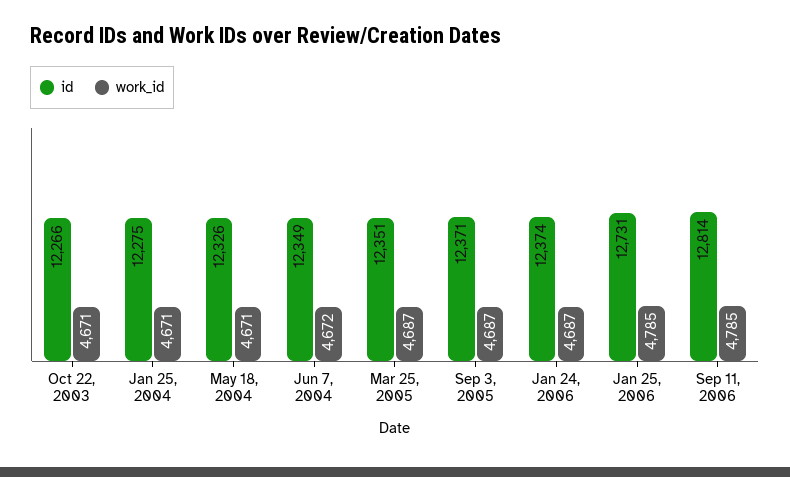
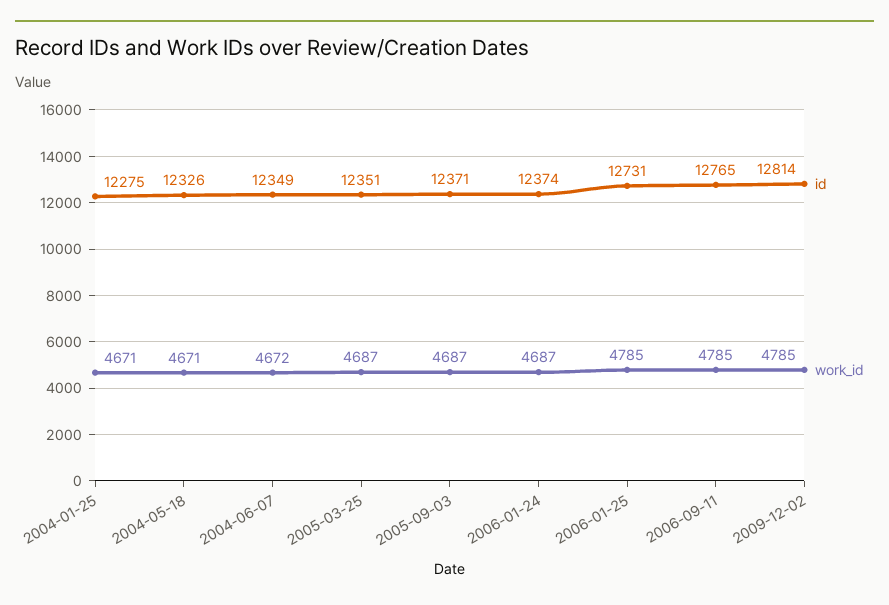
id, Oct 22, 2003: 12266 -> none
work_id, Oct 22, 2003: 4671 -> none
id, Sep 11, 2006: 12814 -> 12765
id, 2009-12-02: none -> 12814
work_id, 2009-12-02: none -> 4785

